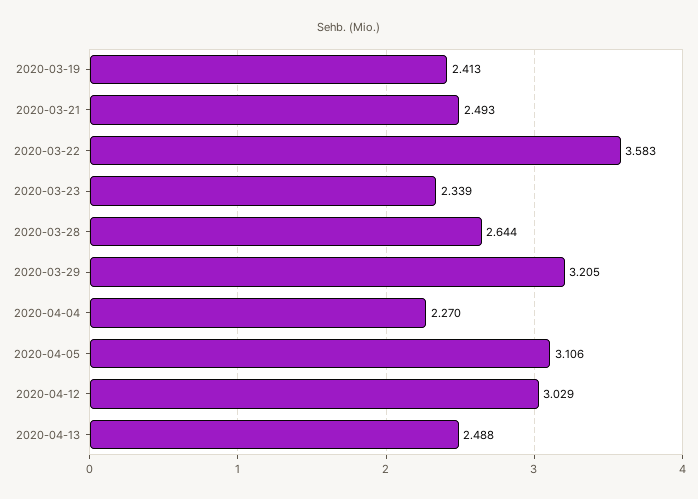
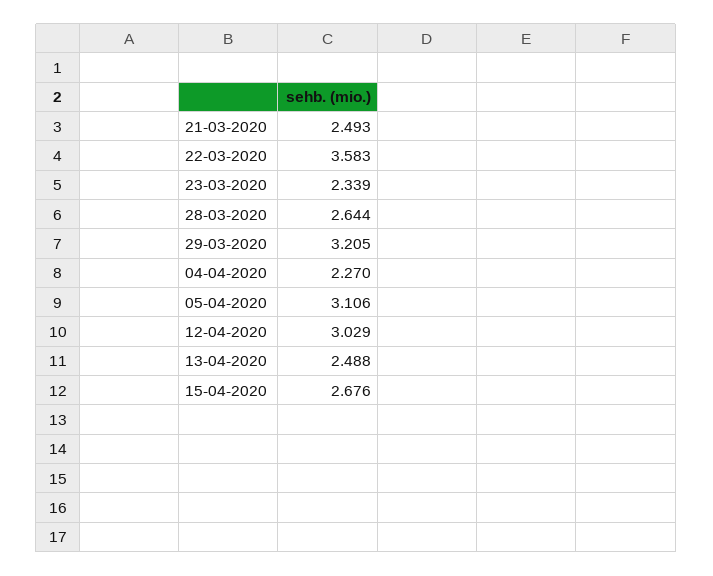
2020-03-19: 2.413 -> none
15-04-2020: none -> 2.676

